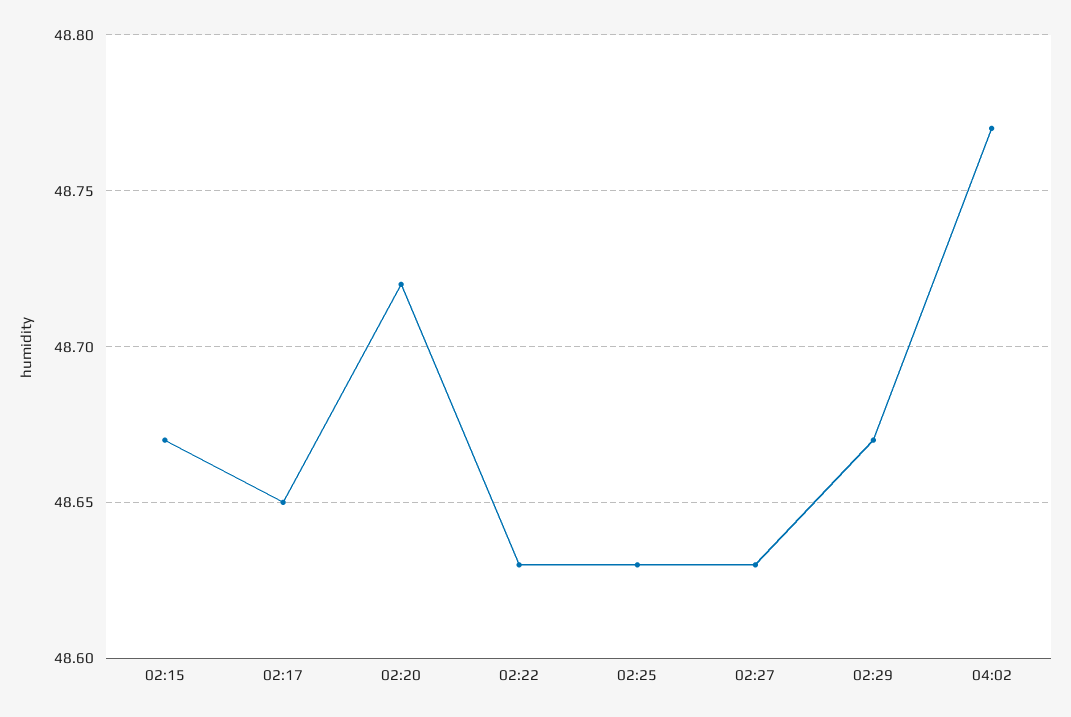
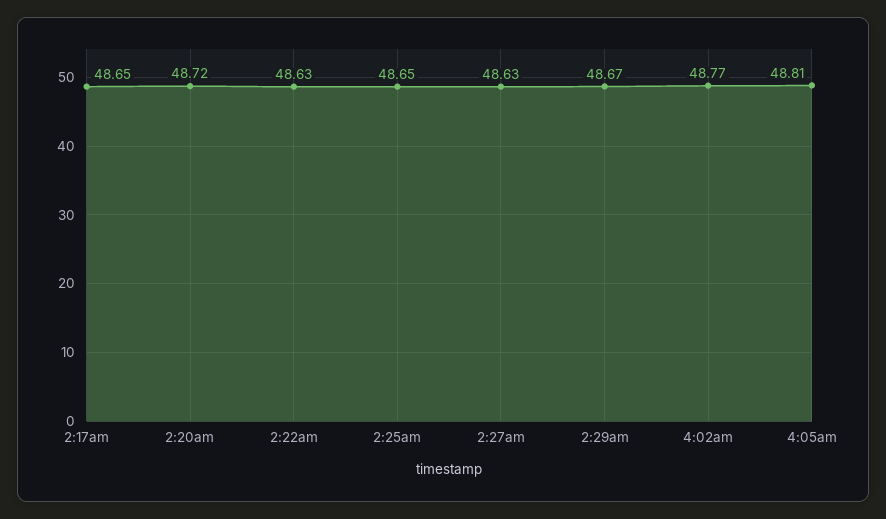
02:15: 48.67 -> none
02:25: 48.63 -> 48.65
4:05am: none -> 48.81

